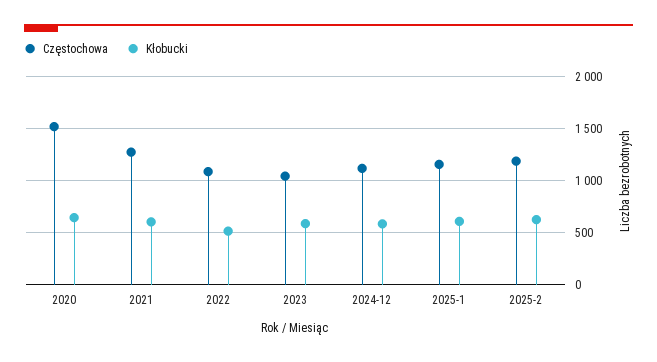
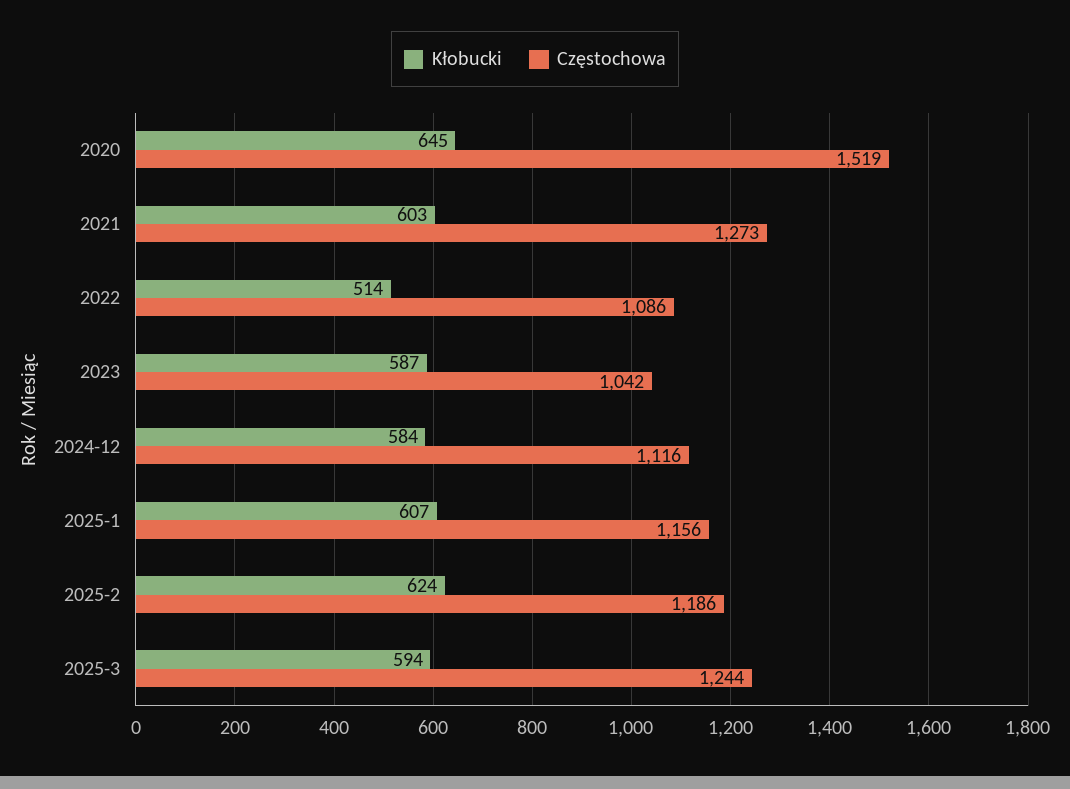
Kłobucki, 2025-3: none -> 594
Częstochowa, 2025-3: none -> 1244

